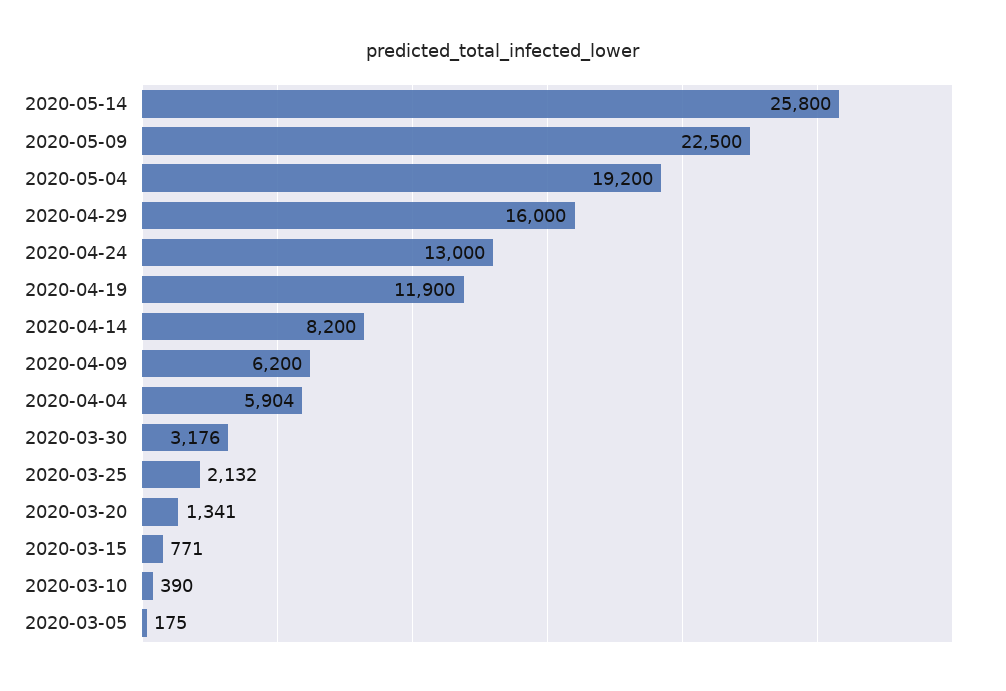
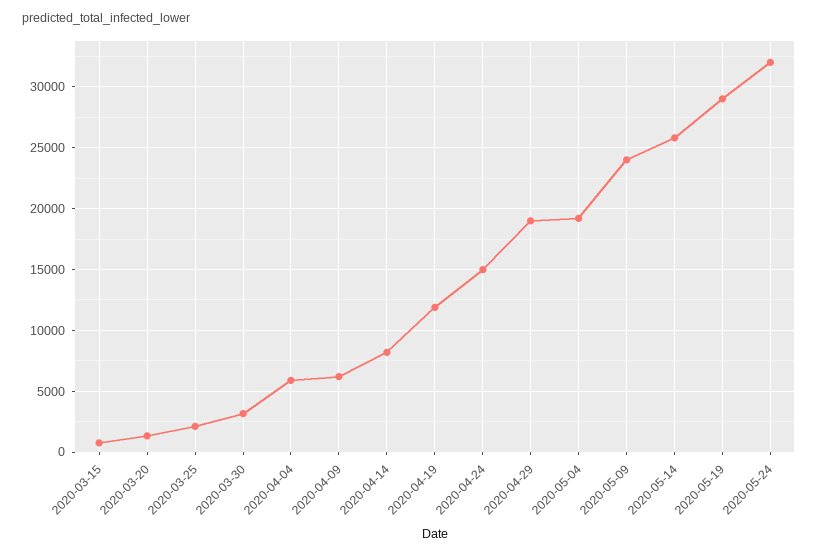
2020-05-09: 22500 -> 24000
2020-04-29: 16000 -> 19000
2020-04-24: 13000 -> 15000
2020-03-10: 390 -> none
2020-03-05: 175 -> none
2020-05-19: none -> 29000
2020-05-24: none -> 32000

